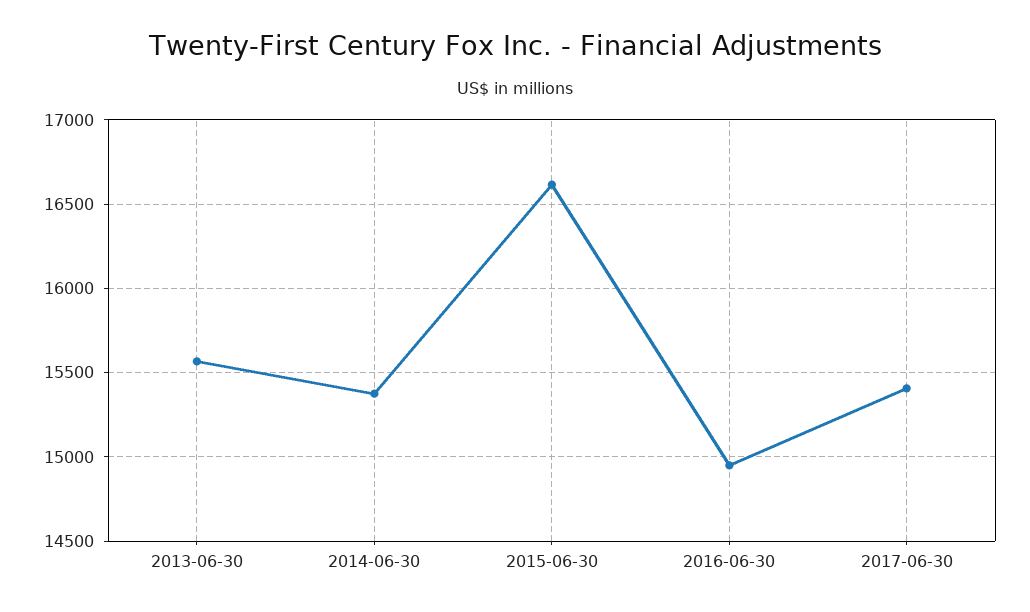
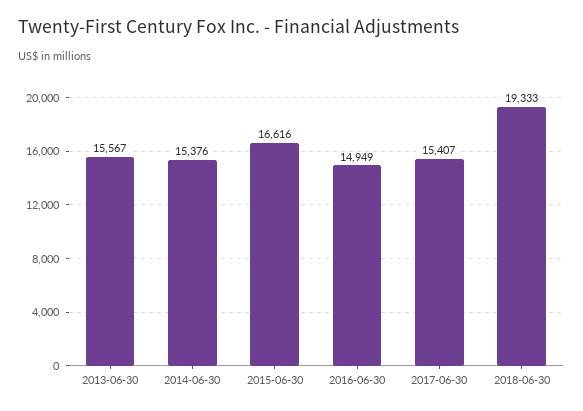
2018-06-30: none -> 19333

